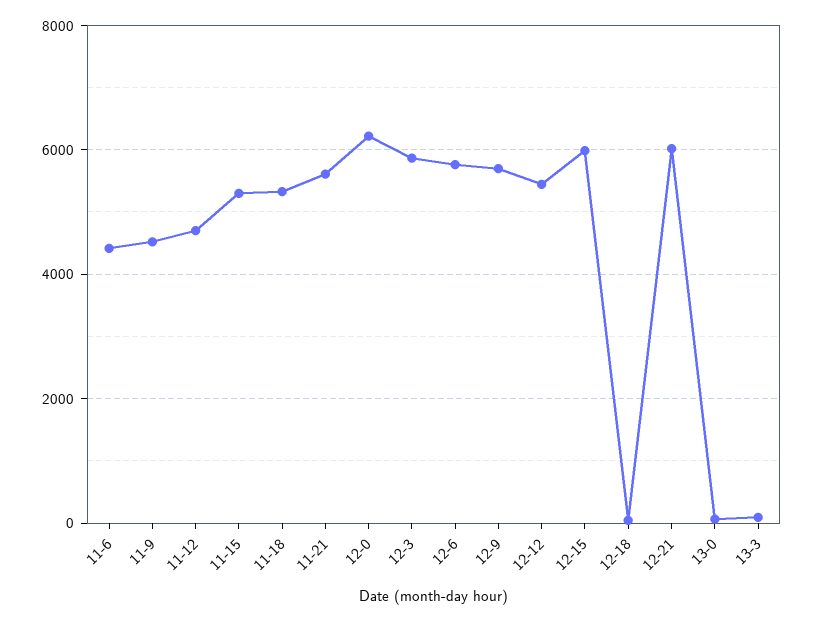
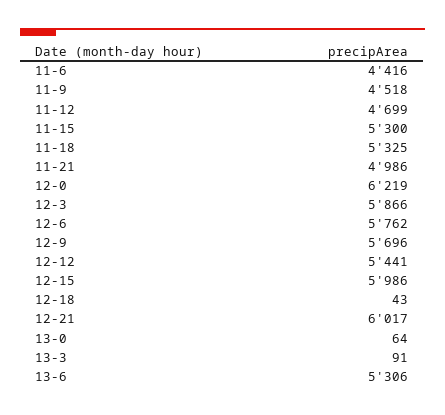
11-21: 5600 -> 4986
13-6: none -> 5306

